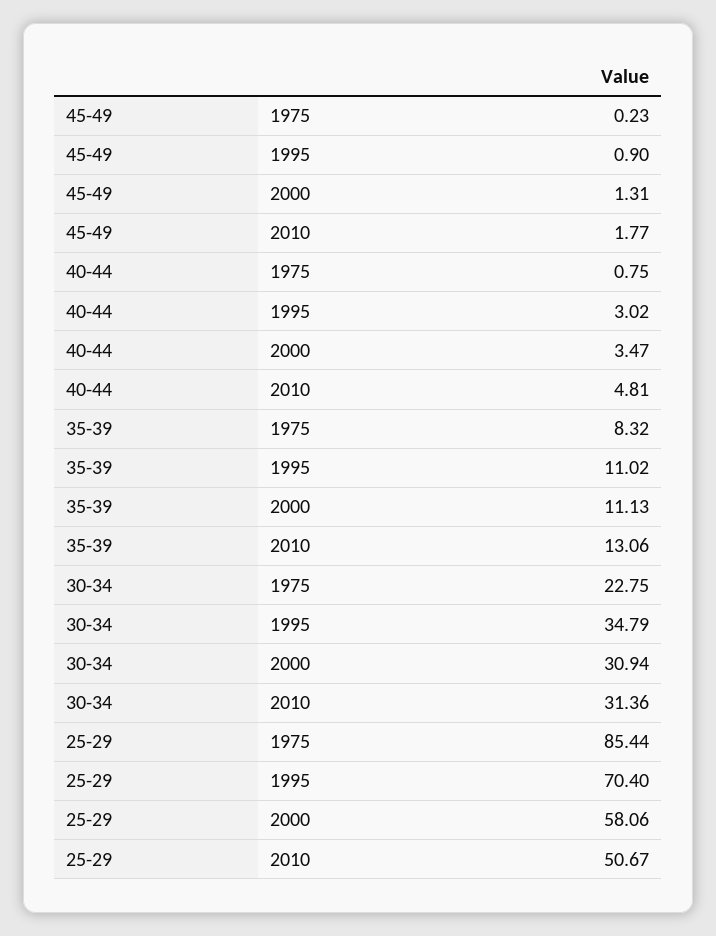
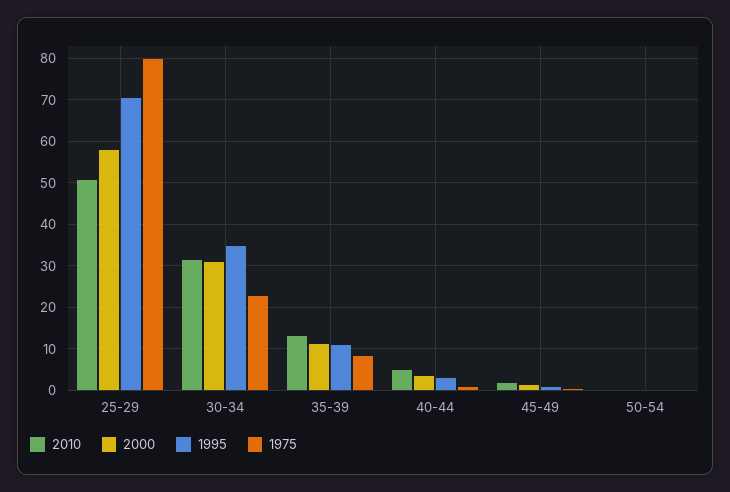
1975, 25-29: 85.44 -> 80
2010, 50-54: none -> 0
2000, 50-54: none -> 0
1995, 50-54: none -> 0
1975, 50-54: none -> 0

